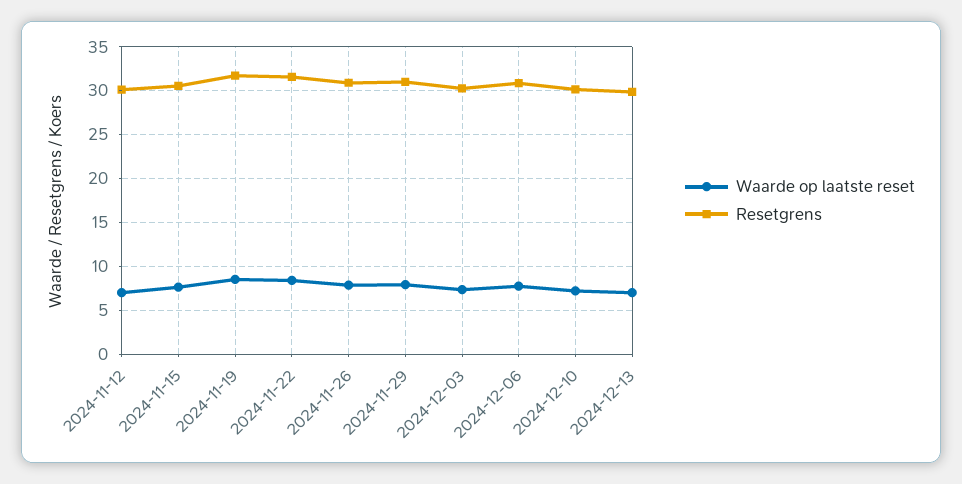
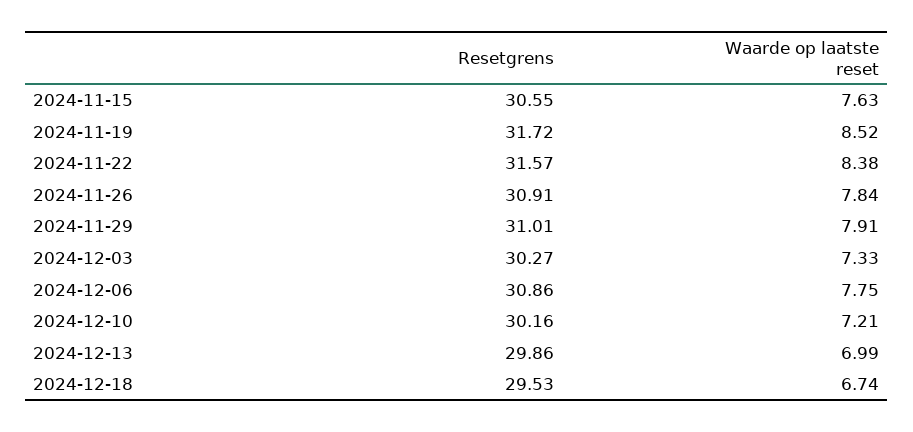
Waarde op laatste reset, 2024-11-12: 7 -> none
Resetgrens, 2024-11-12: 30 -> none
Resetgrens, 2024-12-18: none -> 29.53
Waarde op laatste reset, 2024-12-18: none -> 6.74

